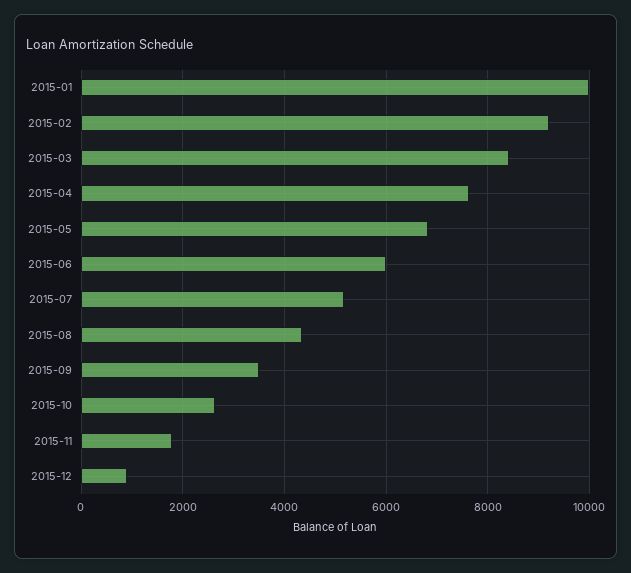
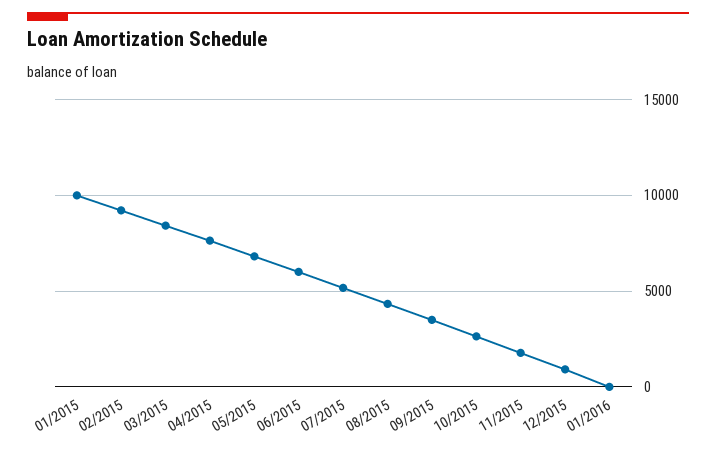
01/2016: none -> 0

